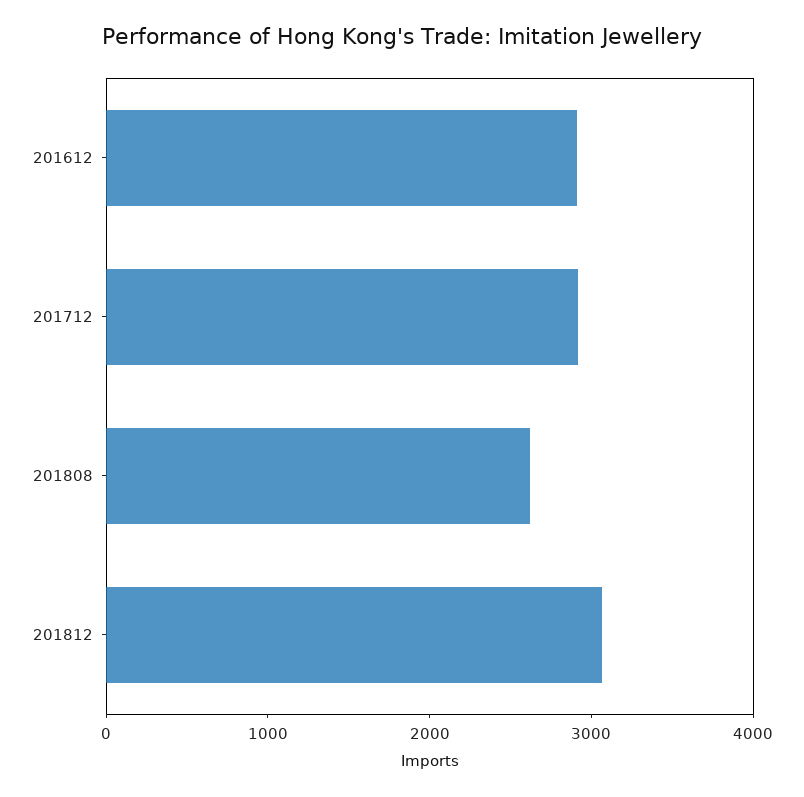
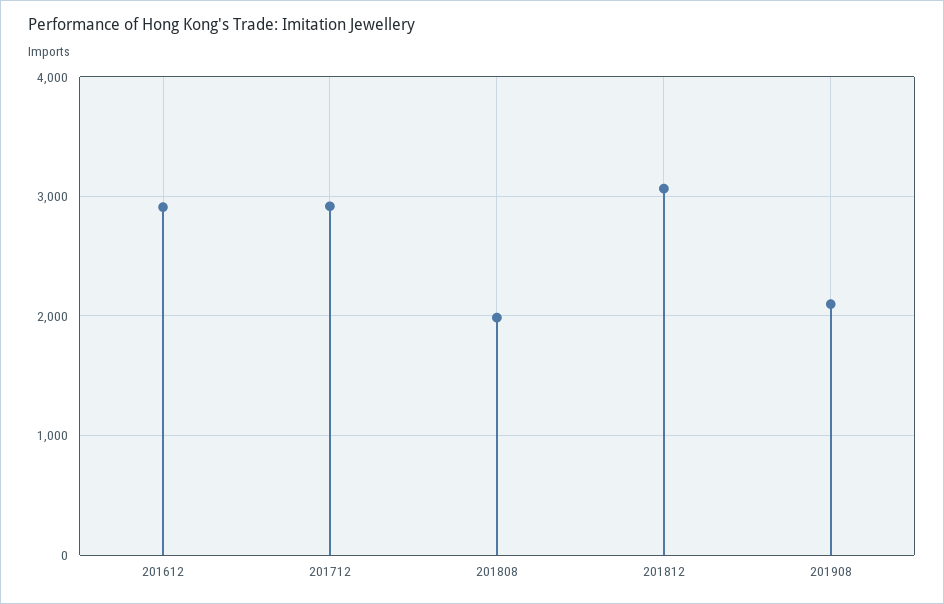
201808: 2600 -> 2000
201908: none -> 2100

